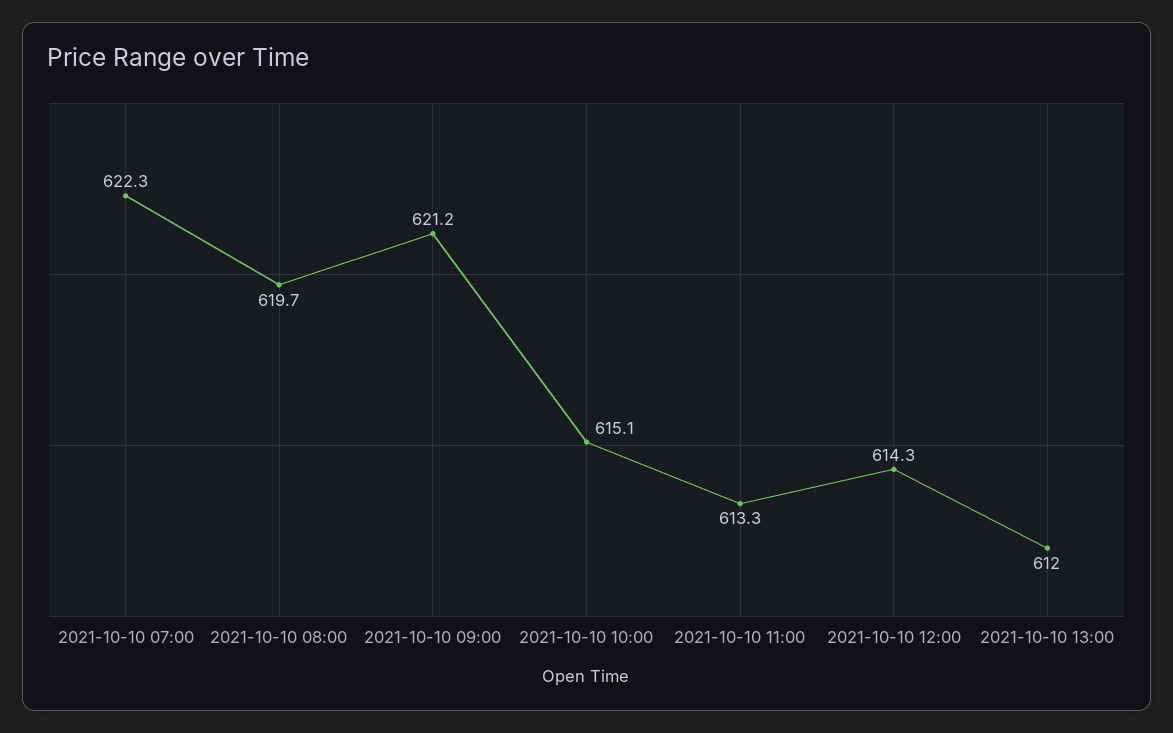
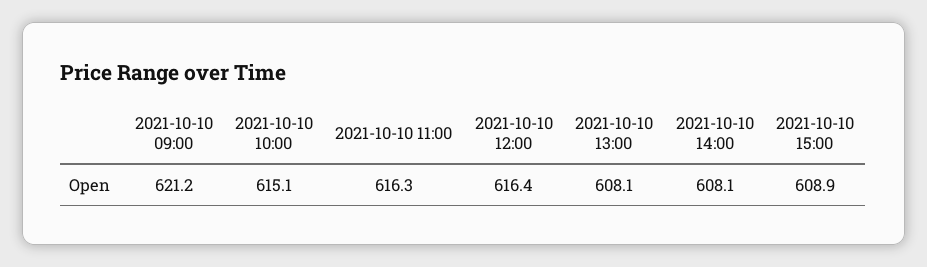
2021-10-10 07:00: 622.3 -> none
2021-10-10 08:00: 619.7 -> none
2021-10-10 11:00: 613.3 -> 616.3
2021-10-10 12:00: 614.3 -> 616.4
2021-10-10 13:00: 612 -> 608.1
2021-10-10 14:00: none -> 608.1
2021-10-10 15:00: none -> 608.9

